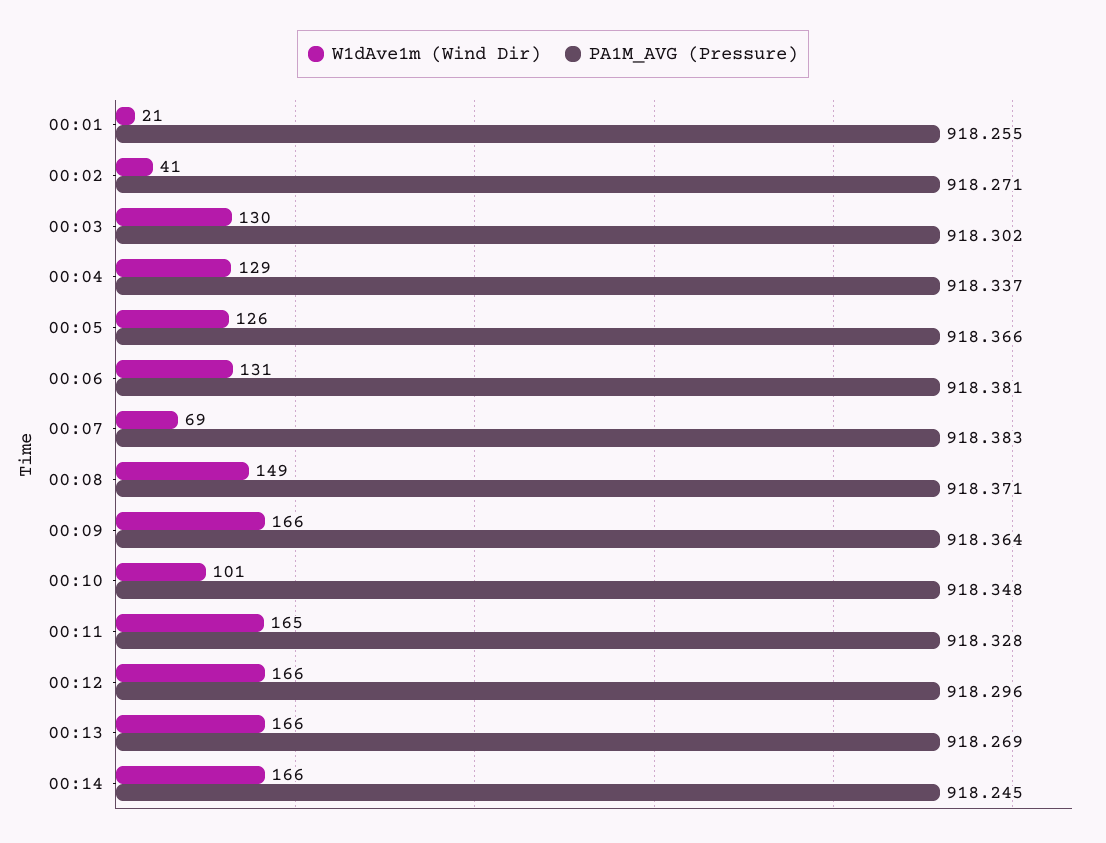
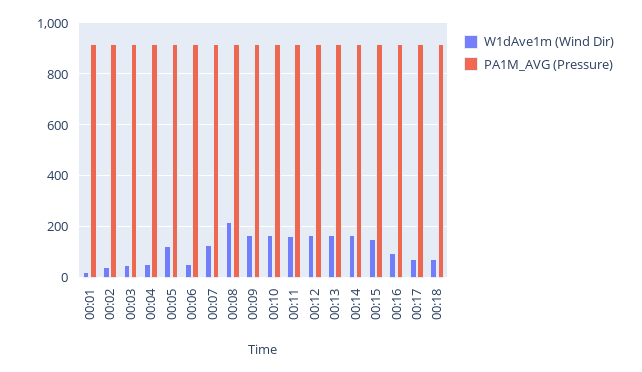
W1dAve1m (Wind Dir), 00:03: 130 -> 50
W1dAve1m (Wind Dir), 00:04: 129 -> 50
W1dAve1m (Wind Dir), 00:06: 131 -> 50
W1dAve1m (Wind Dir), 00:07: 69 -> 125
W1dAve1m (Wind Dir), 00:08: 149 -> 225
W1dAve1m (Wind Dir), 00:10: 101 -> 175
W1dAve1m (Wind Dir), 00:15: none -> 150
PA1M_AVG (Pressure), 00:15: none -> 925
W1dAve1m (Wind Dir), 00:16: none -> 100
PA1M_AVG (Pressure), 00:16: none -> 925
W1dAve1m (Wind Dir), 00:17: none -> 75
PA1M_AVG (Pressure), 00:17: none -> 925
W1dAve1m (Wind Dir), 00:18: none -> 75
PA1M_AVG (Pressure), 00:18: none -> 925

